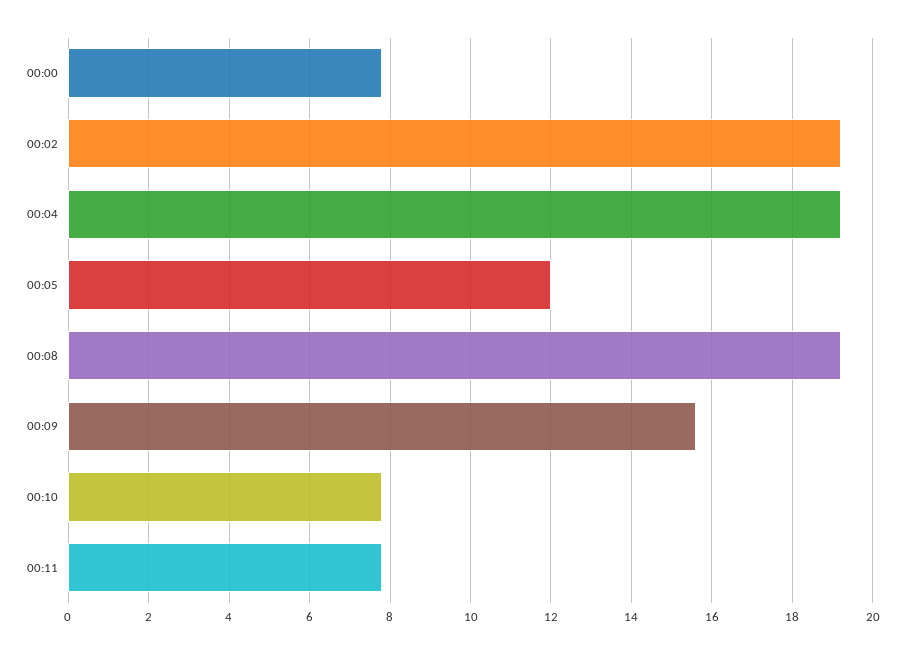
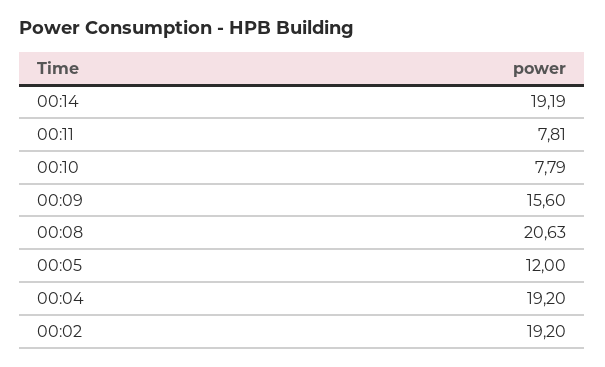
00:00: 7.8 -> none
00:08: 19.2 -> 20.63
00:14: none -> 19.19

